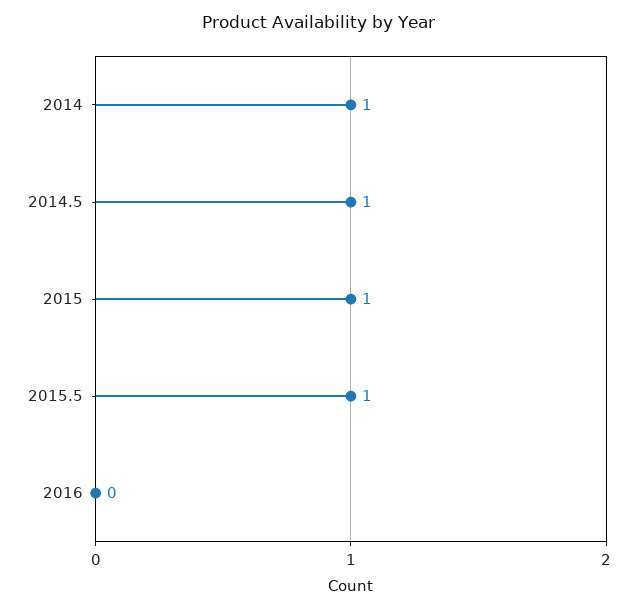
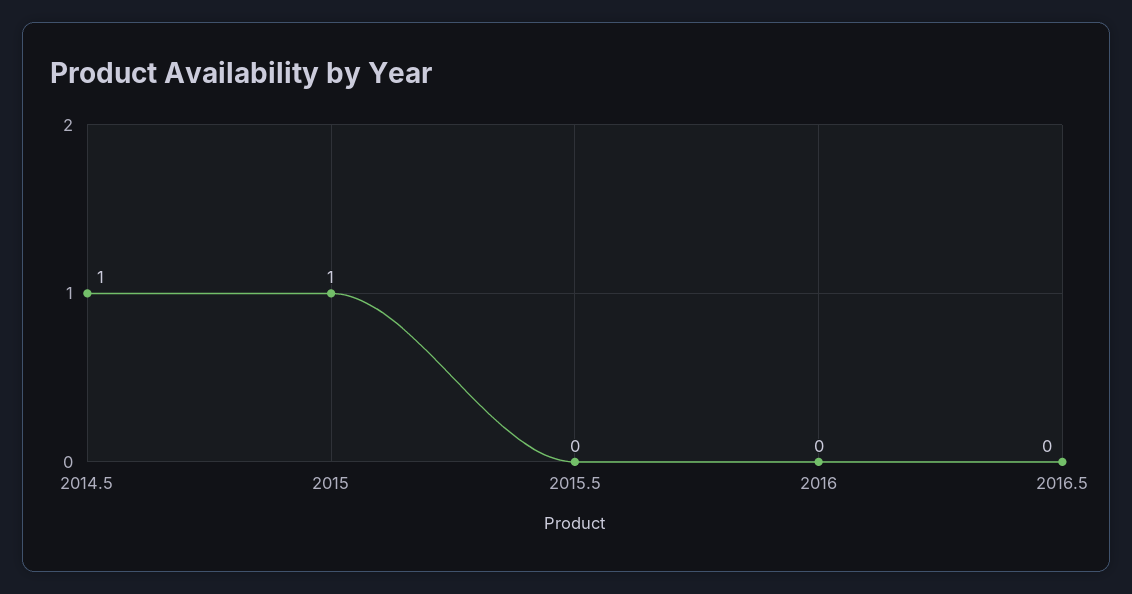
2014: 1 -> none
2015.5: 1 -> 0
2016.5: none -> 0

